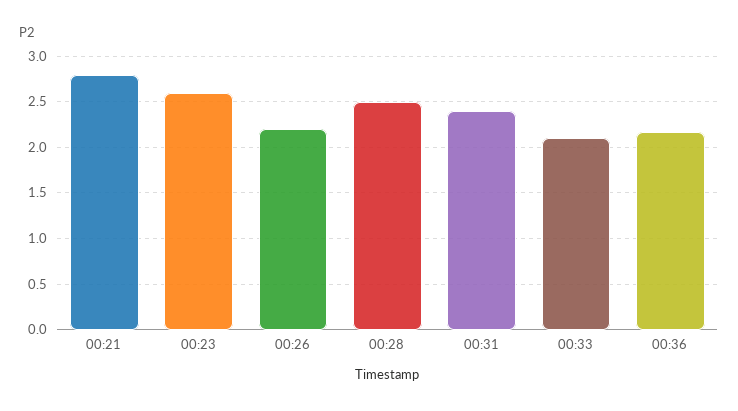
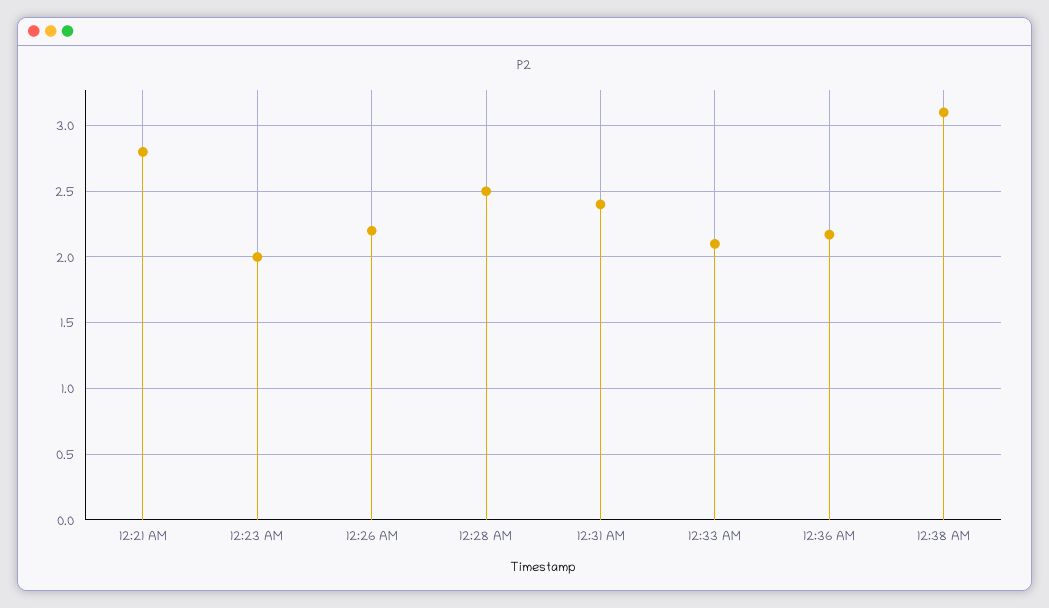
00:23: 2.6 -> 2
12:38 AM: none -> 3.1

